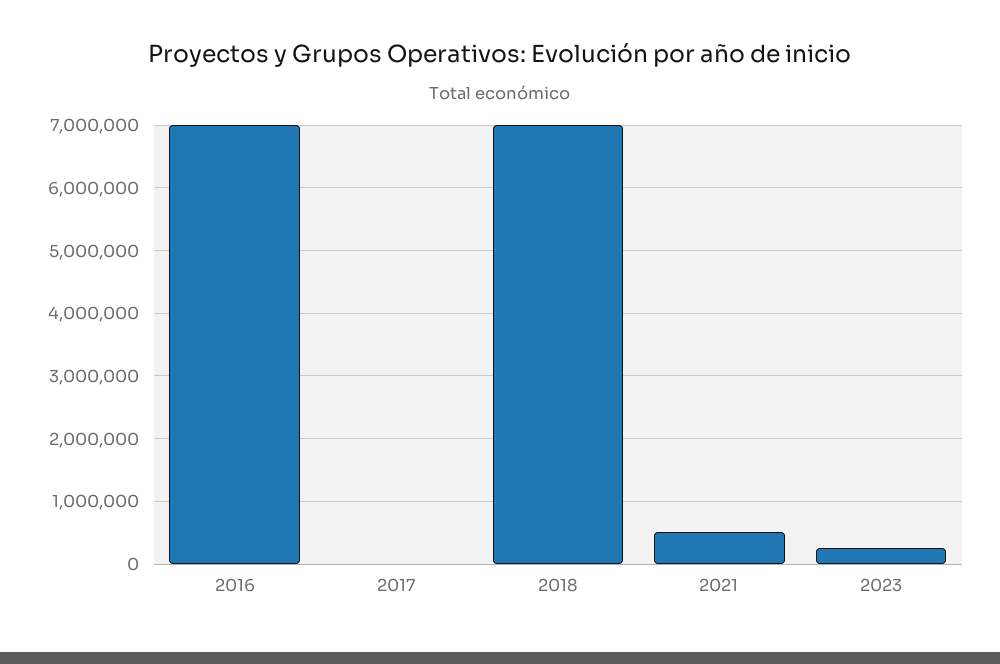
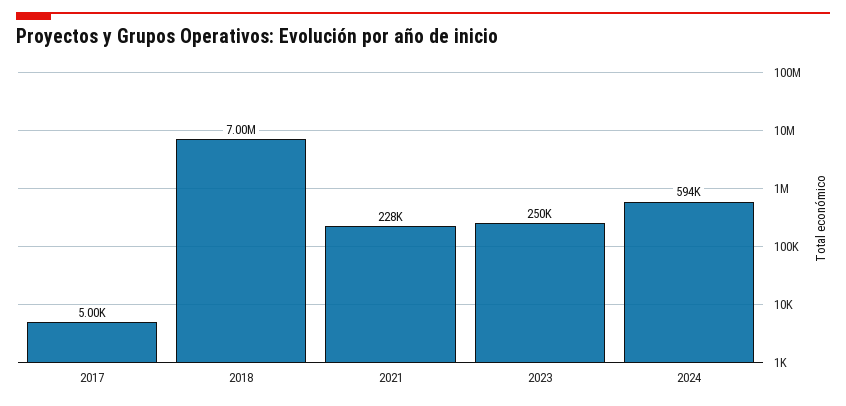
2016: 7000000 -> none
2021: 500000 -> 228000
2024: none -> 594000

